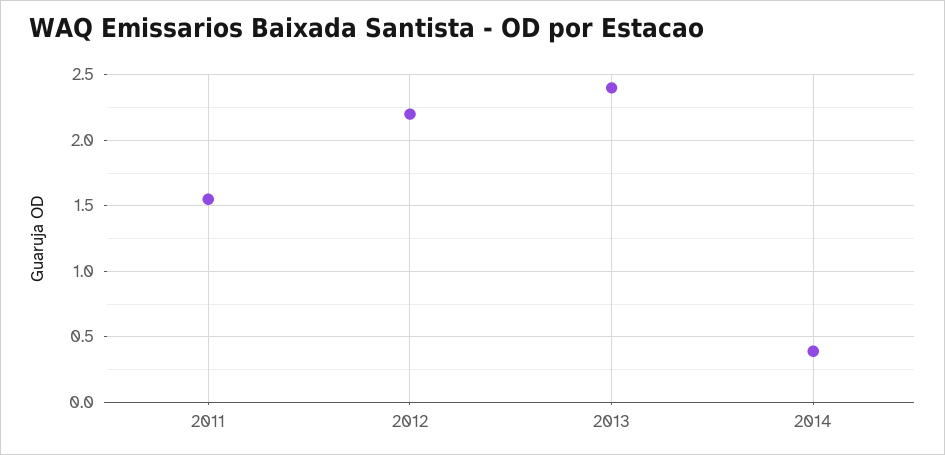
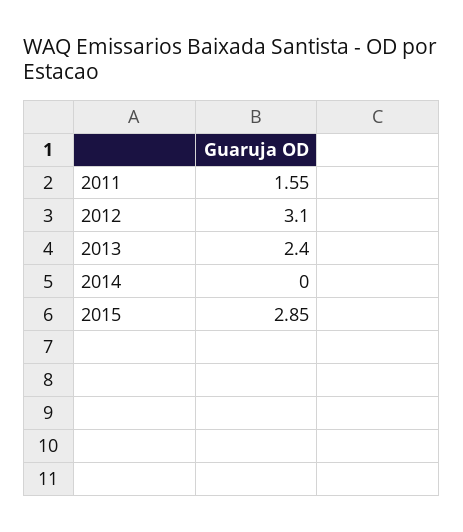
2012: 2.2 -> 3.1
2014: 0.4 -> 0
2015: none -> 2.85

